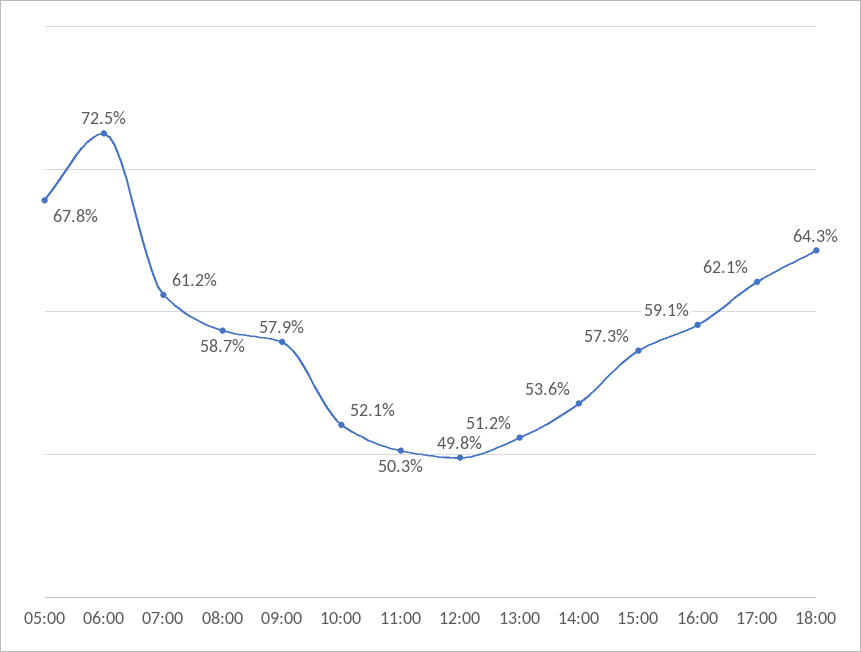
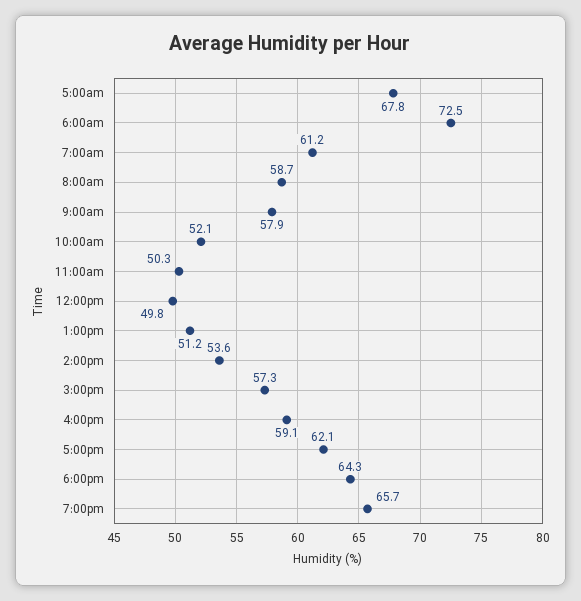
7:00pm: none -> 65.7

